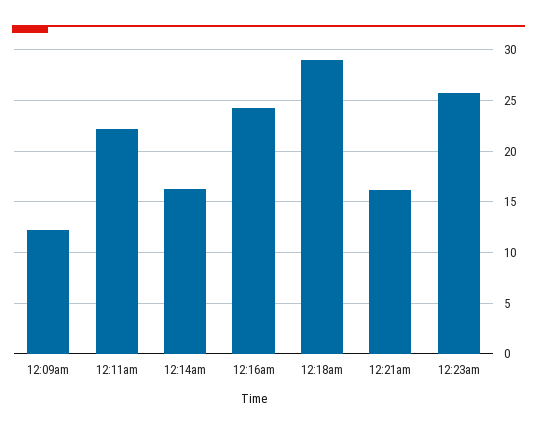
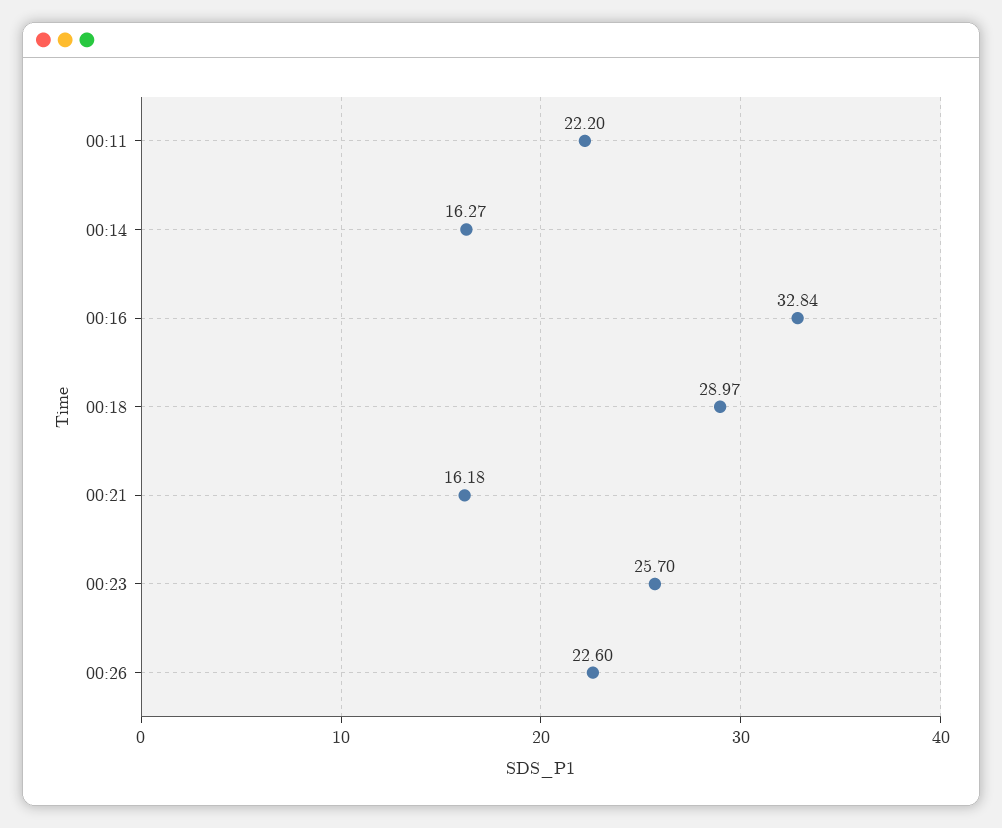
12:09am: 12 -> none
12:16am: 24 -> 32.84
00:26: none -> 22.6

